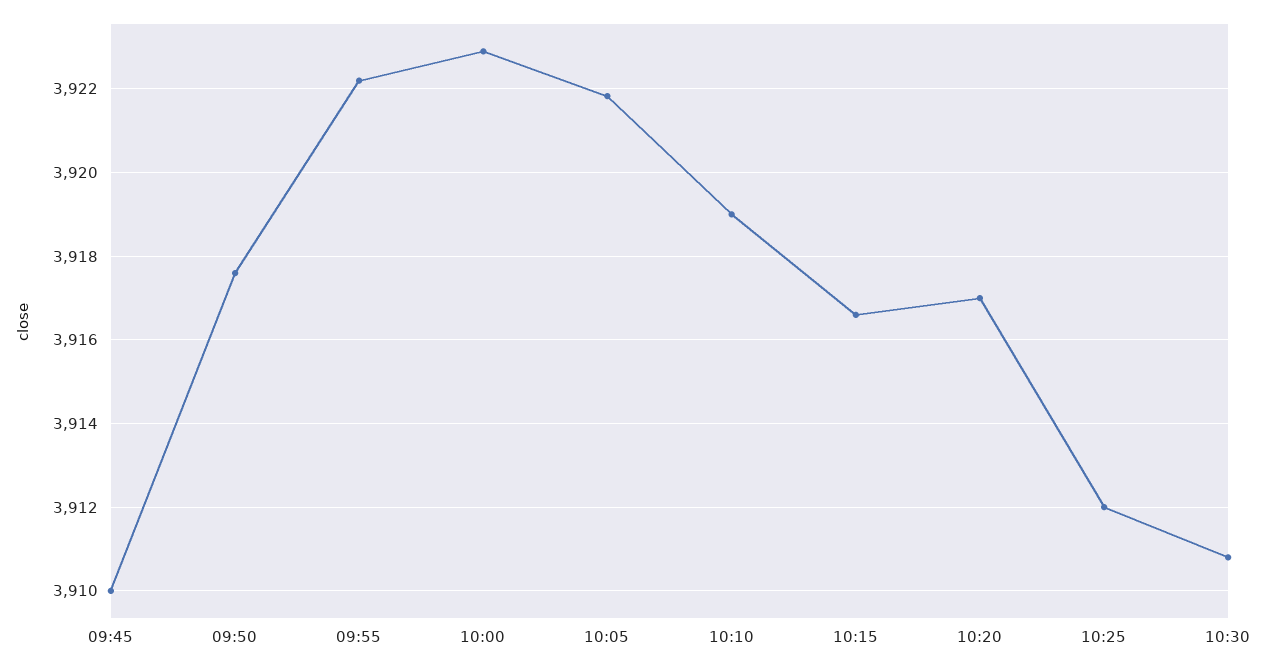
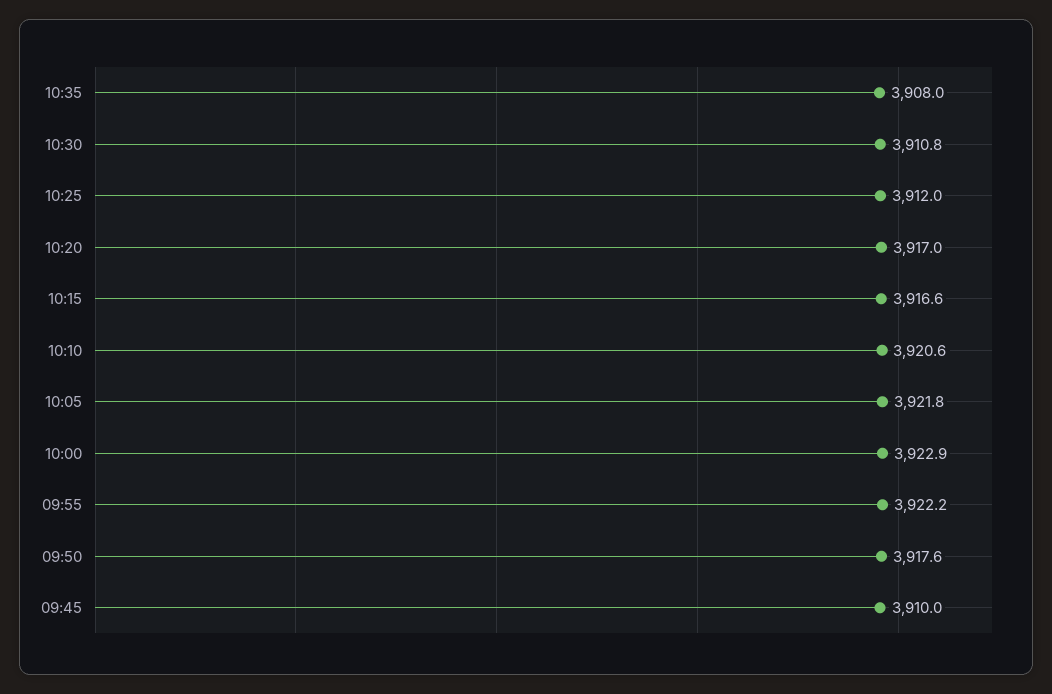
10:10: 3919 -> 3920.6
10:35: none -> 3908

